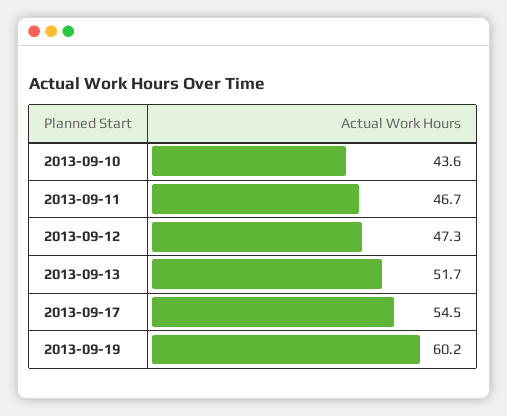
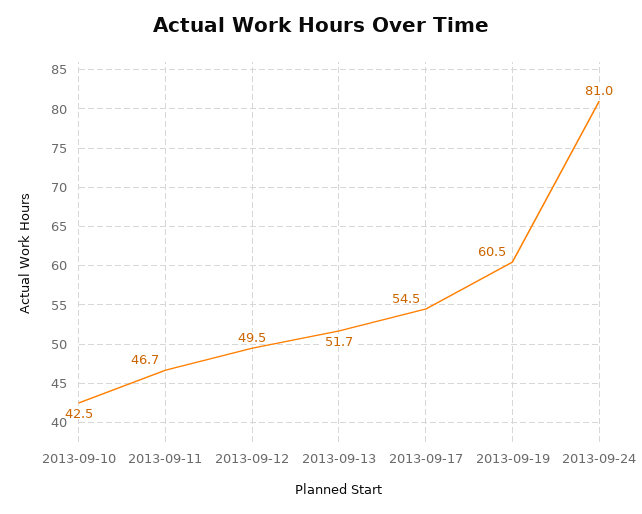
2013-09-10: 43.6 -> 42.5
2013-09-12: 47.3 -> 49.5
2013-09-19: 60.2 -> 60.5
2013-09-24: none -> 81

